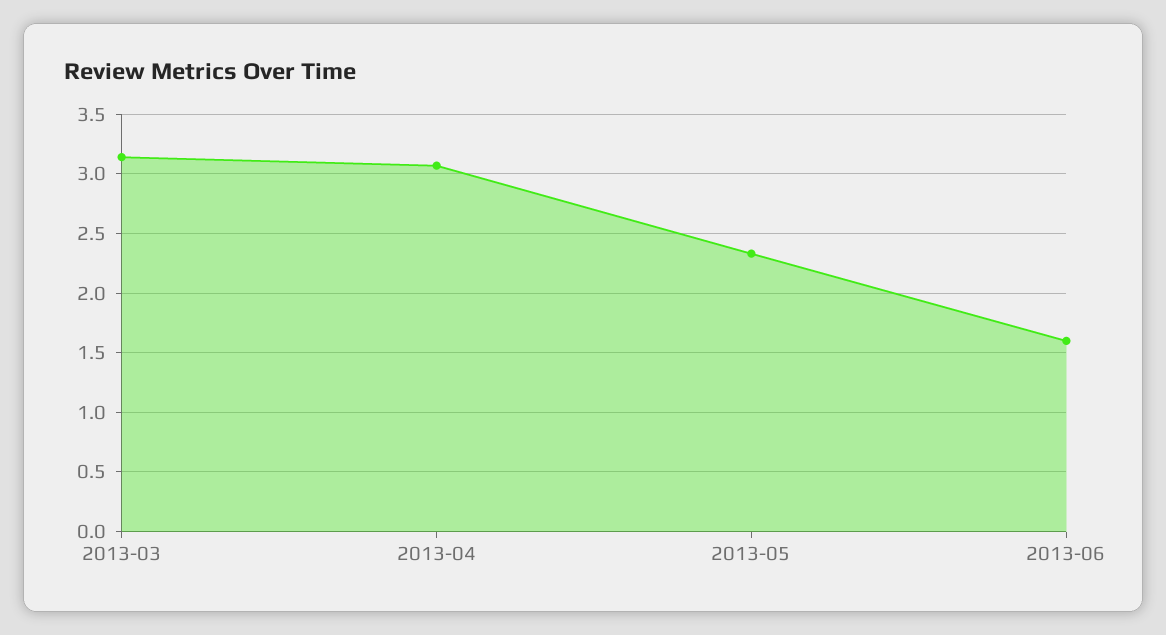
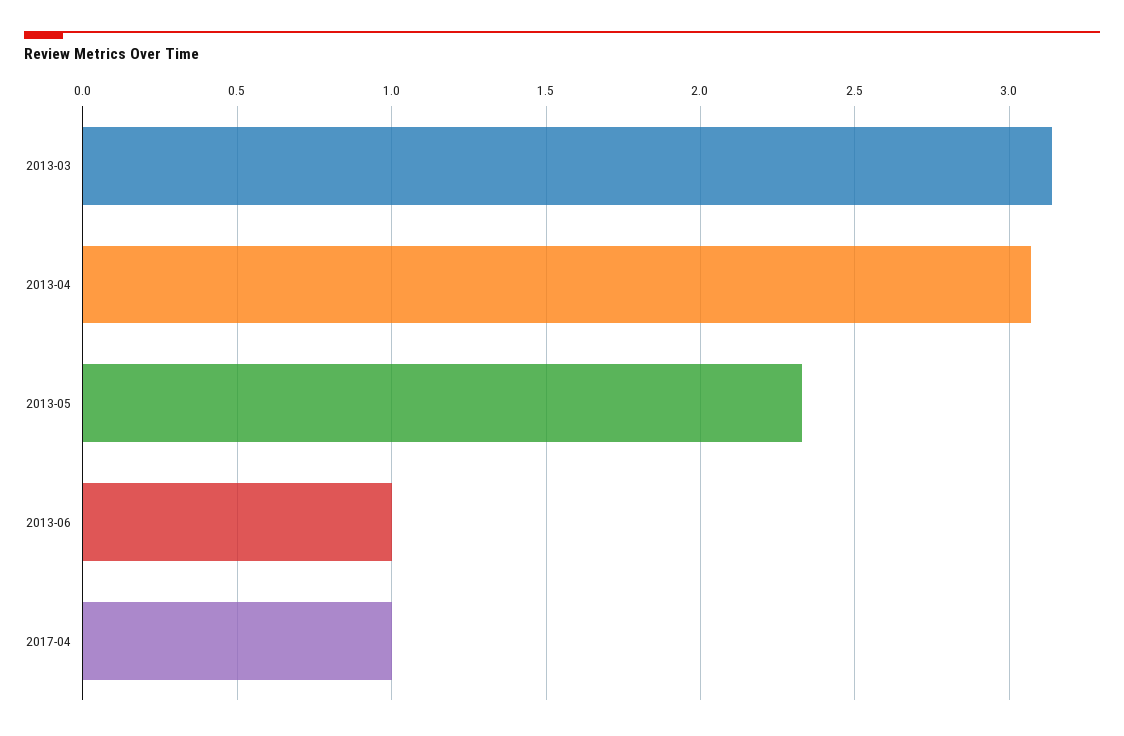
2013-06: 1.6 -> 1
2017-04: none -> 1

